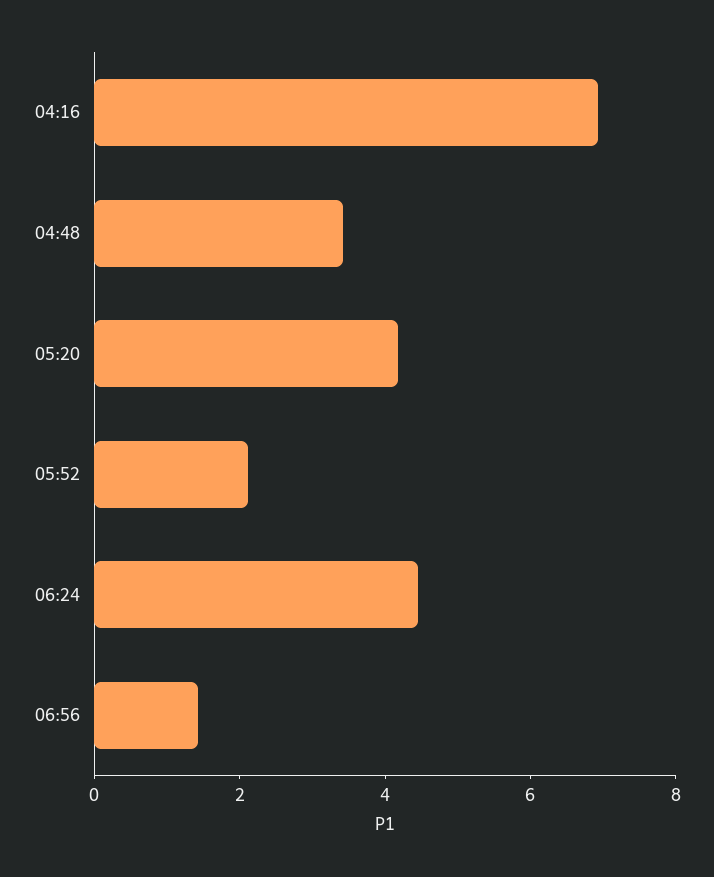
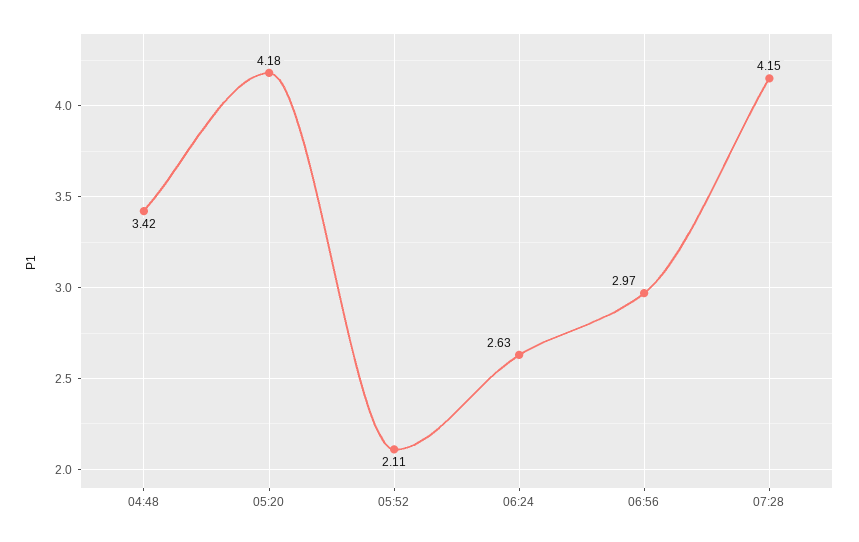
04:16: 7 -> none
06:24: 4.5 -> 2.63
06:56: 1.5 -> 2.97
07:28: none -> 4.15

